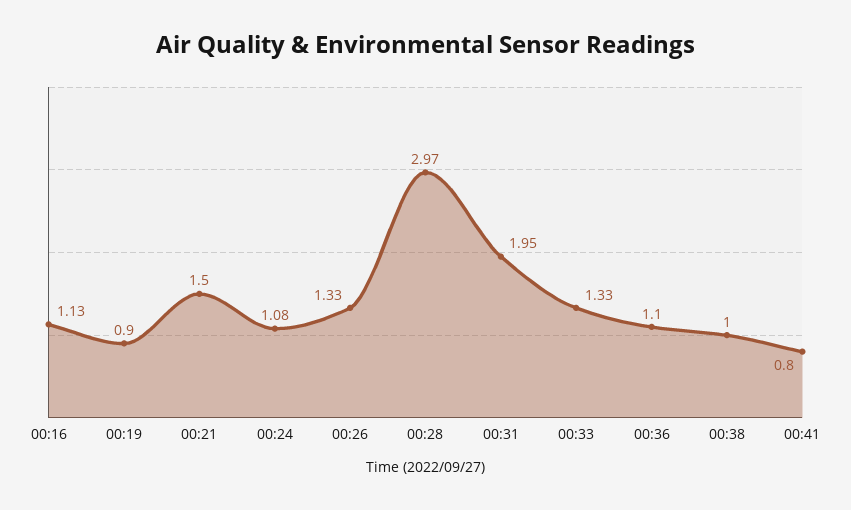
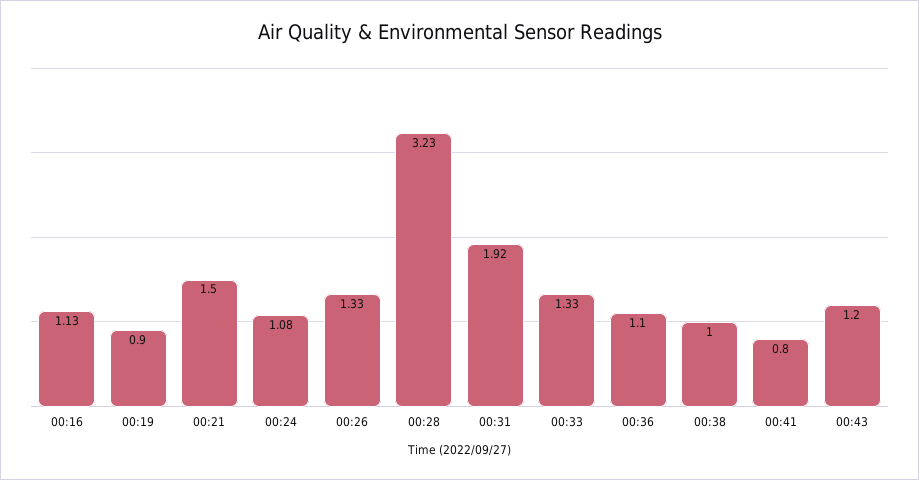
00:28: 2.97 -> 3.23
00:31: 1.95 -> 1.92
00:43: none -> 1.2

